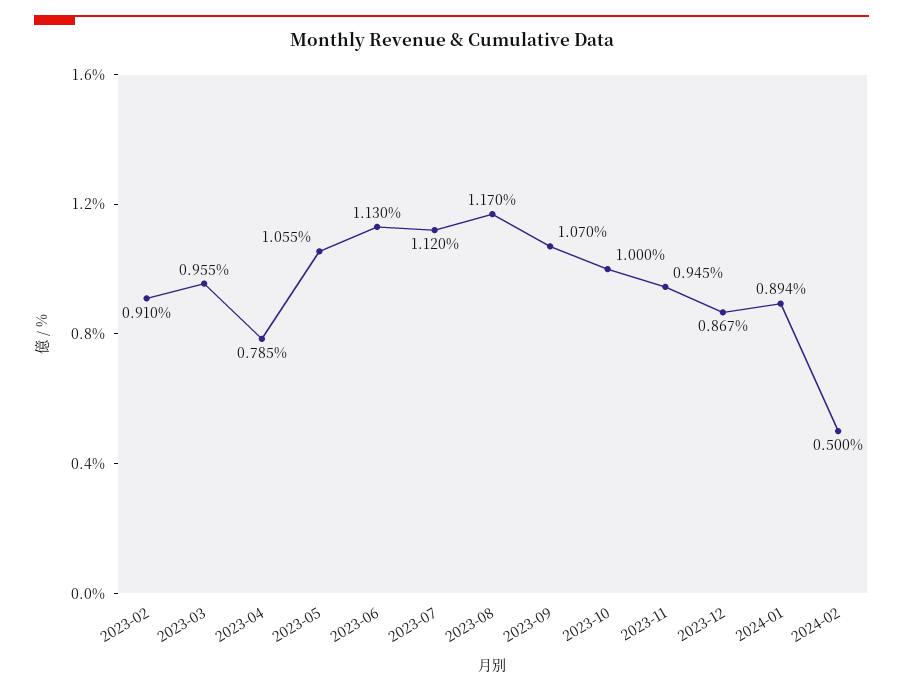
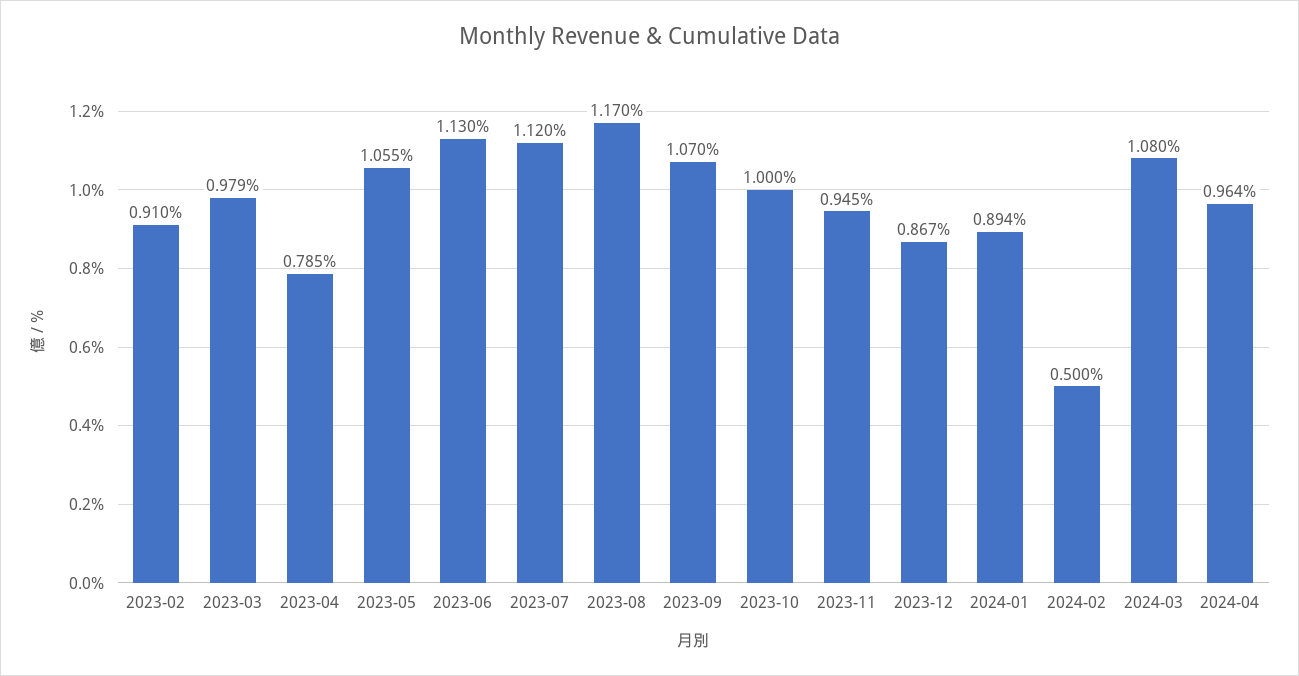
2023-03: 0.955 -> 0.979
2024-03: none -> 1.08
2024-04: none -> 0.964

